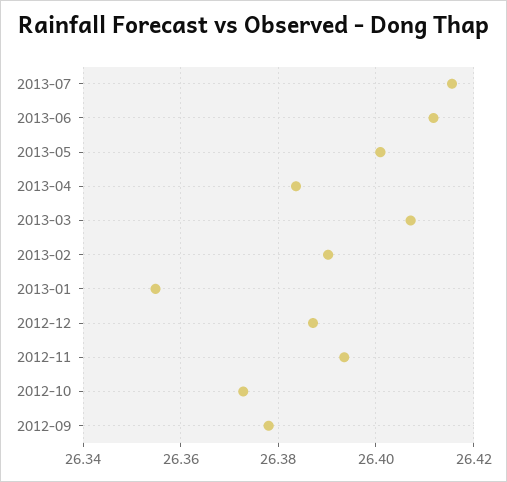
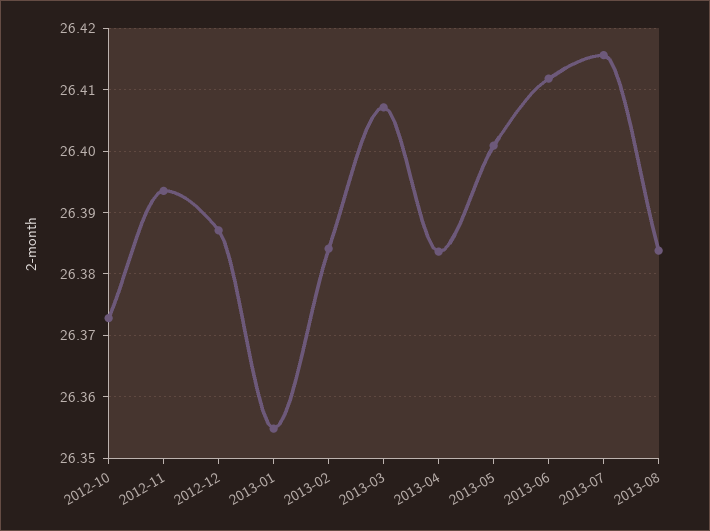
2013-02: 26.39 -> 26.384
2012-09: 26.378 -> none
2013-08: none -> 26.384

